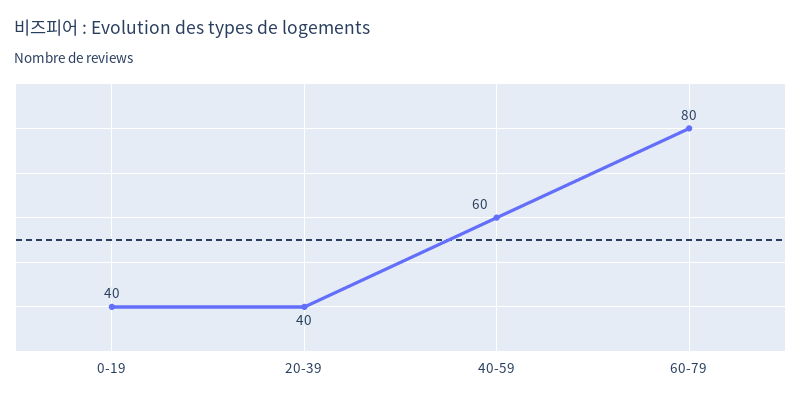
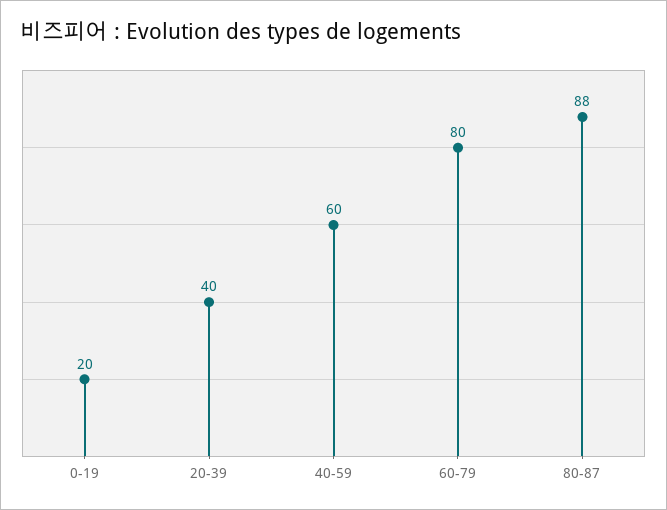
0-19: 40 -> 20
80-87: none -> 88

